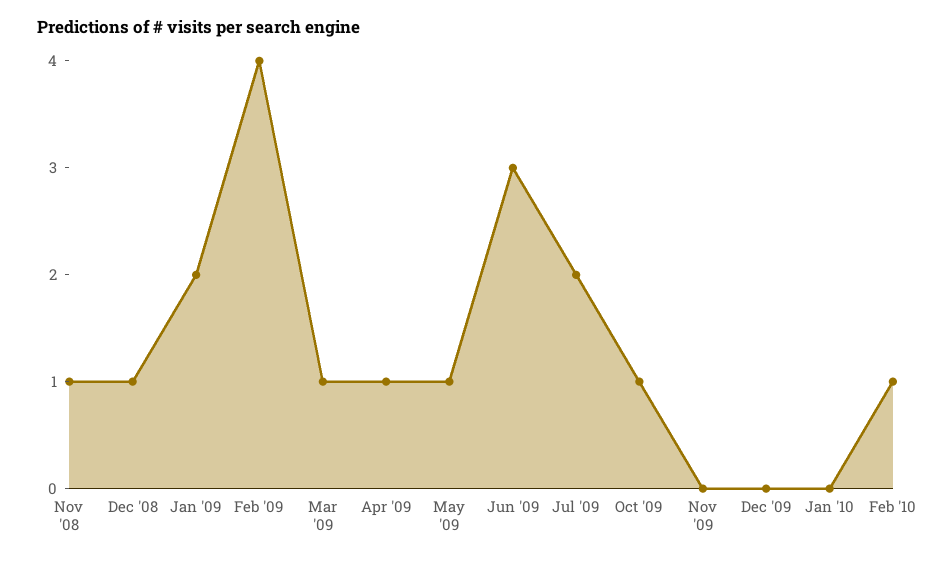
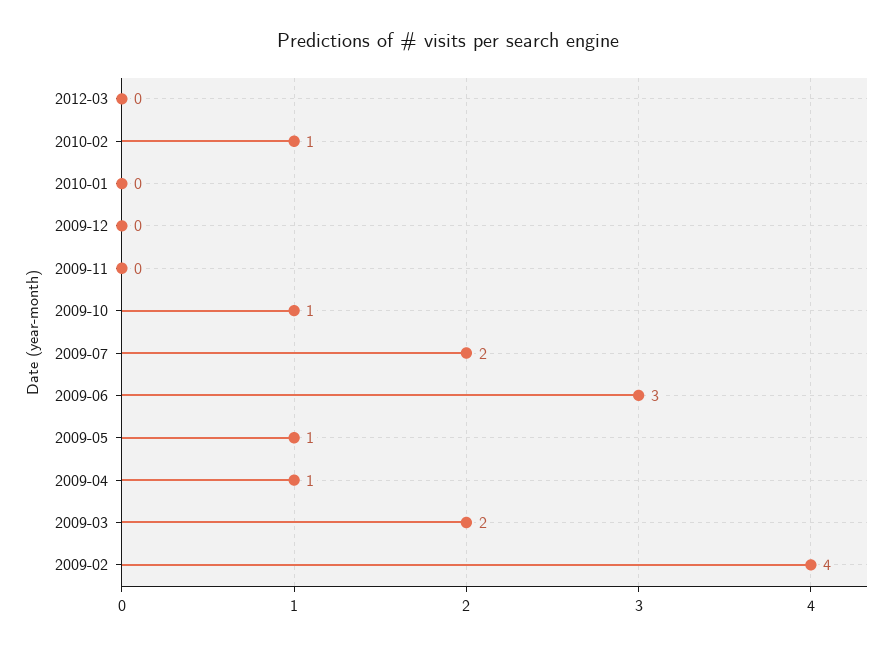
Nov '08: 1 -> none
Dec '08: 1 -> none
Jan '09: 2 -> none
Mar '09: 1 -> 2
2012-03: none -> 0

